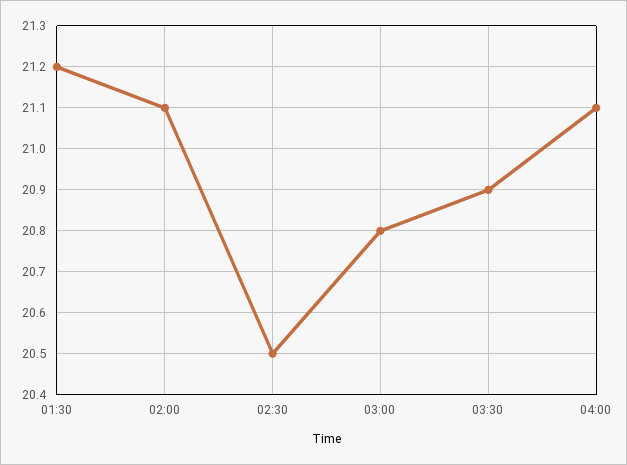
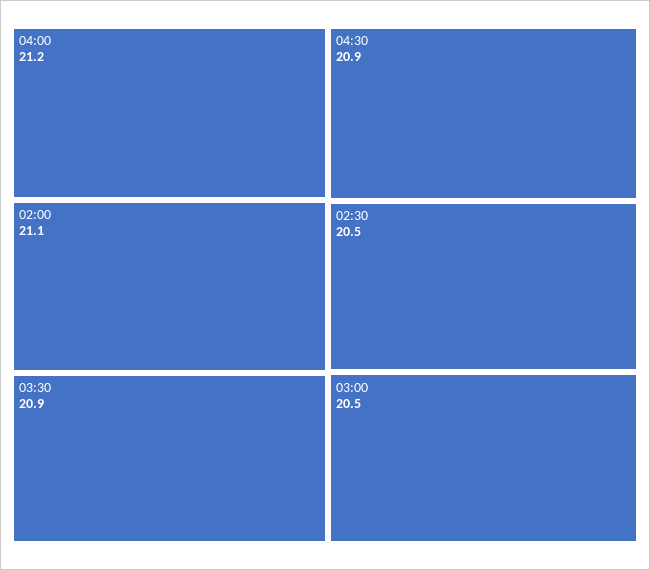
01:30: 21.2 -> none
03:00: 20.8 -> 20.5
04:00: 21.1 -> 21.2
04:30: none -> 20.9

